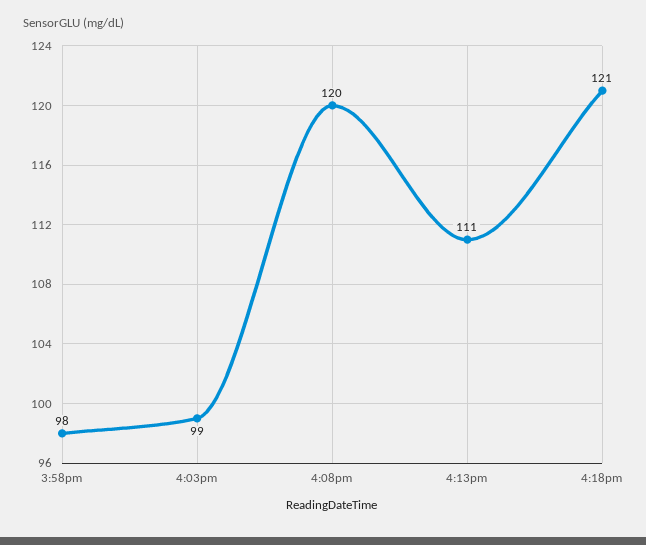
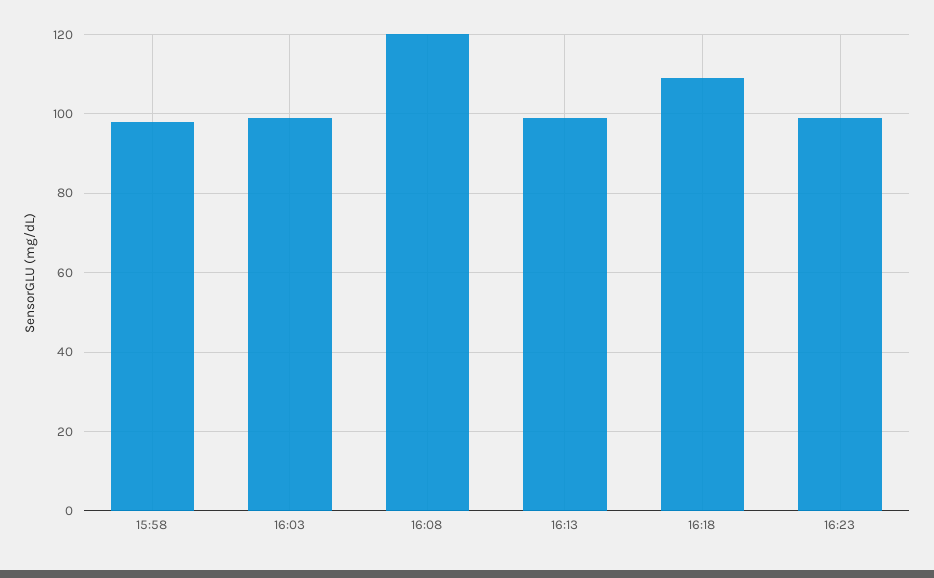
4:13pm: 111 -> 100
4:18pm: 121 -> 110
16:23: none -> 100

